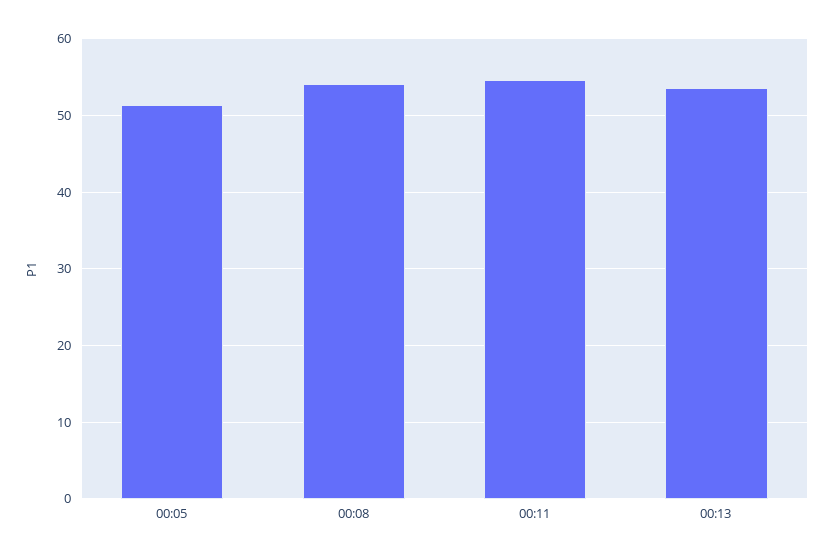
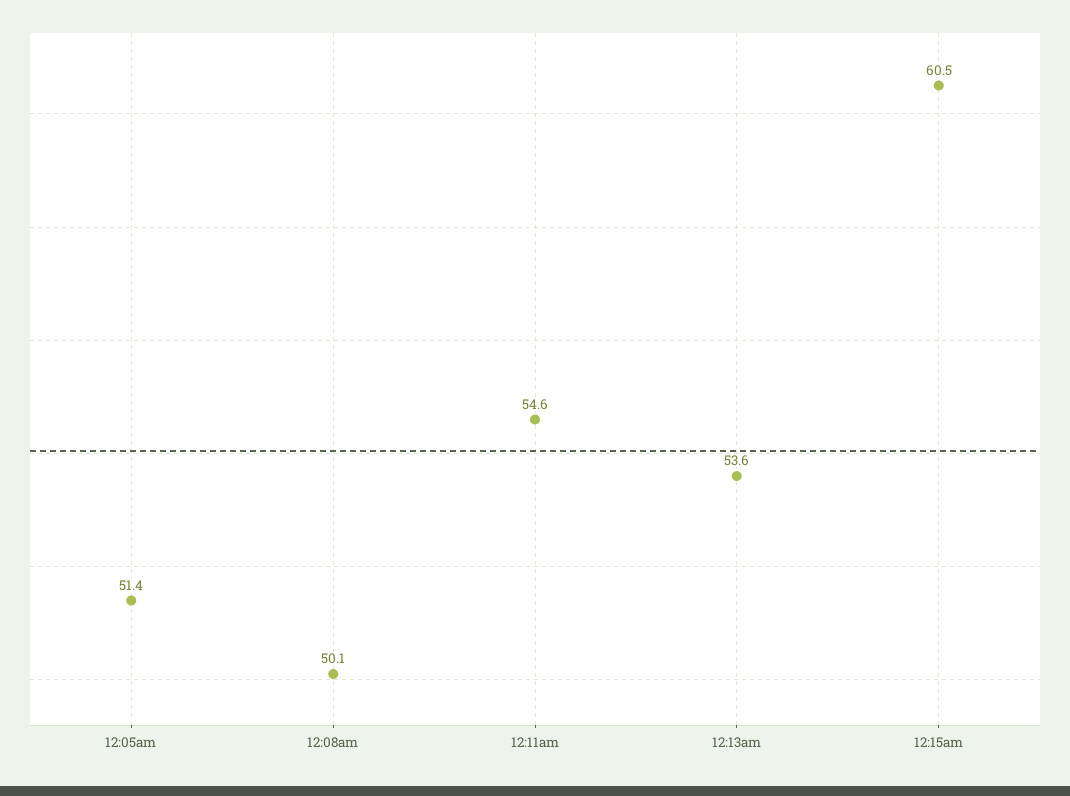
00:08: 54 -> 50.1
12:15am: none -> 60.5

